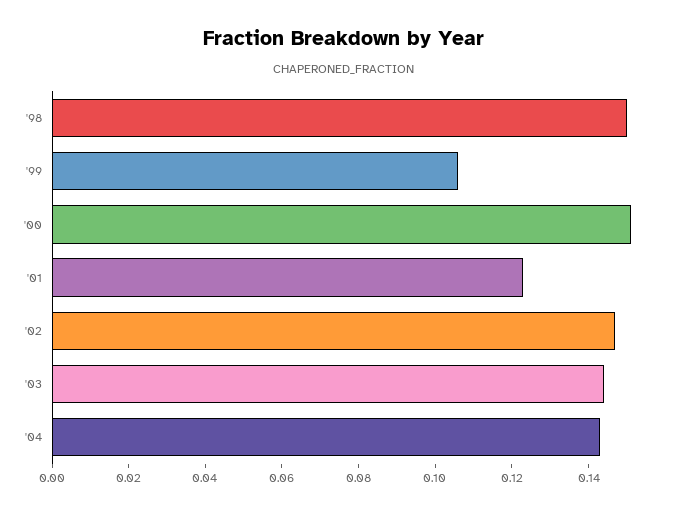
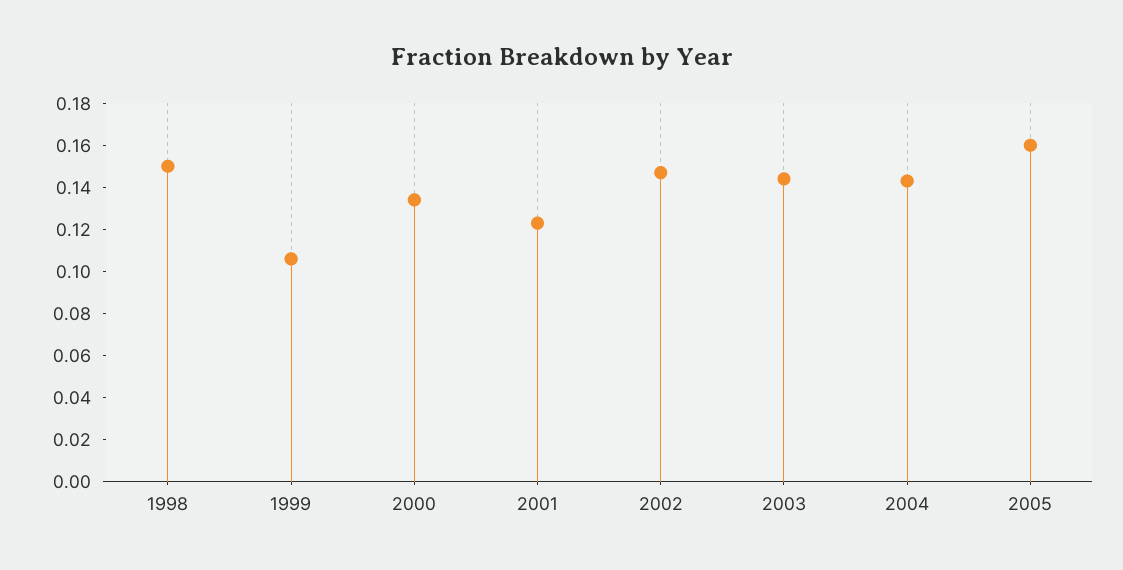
'00: 0.15 -> 0.135
2005: none -> 0.16

